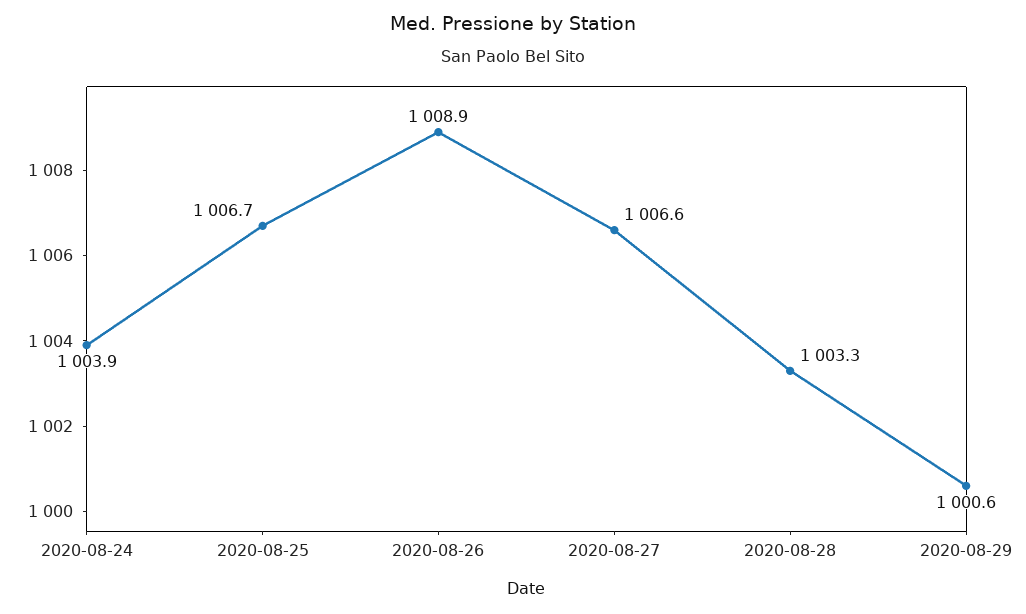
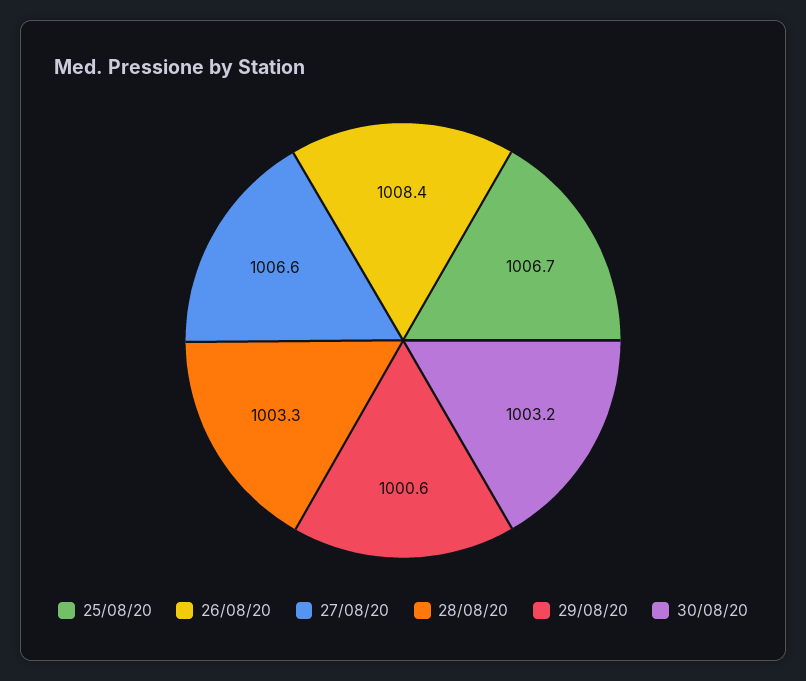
2020-08-24: 1003.9 -> none
2020-08-26: 1008.9 -> 1008.4
30/08/20: none -> 1003.2

